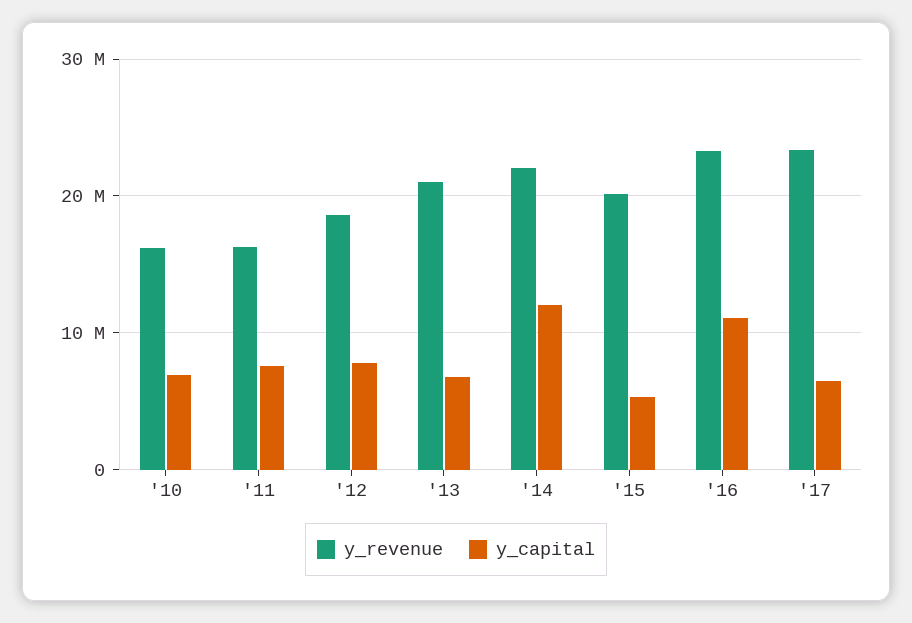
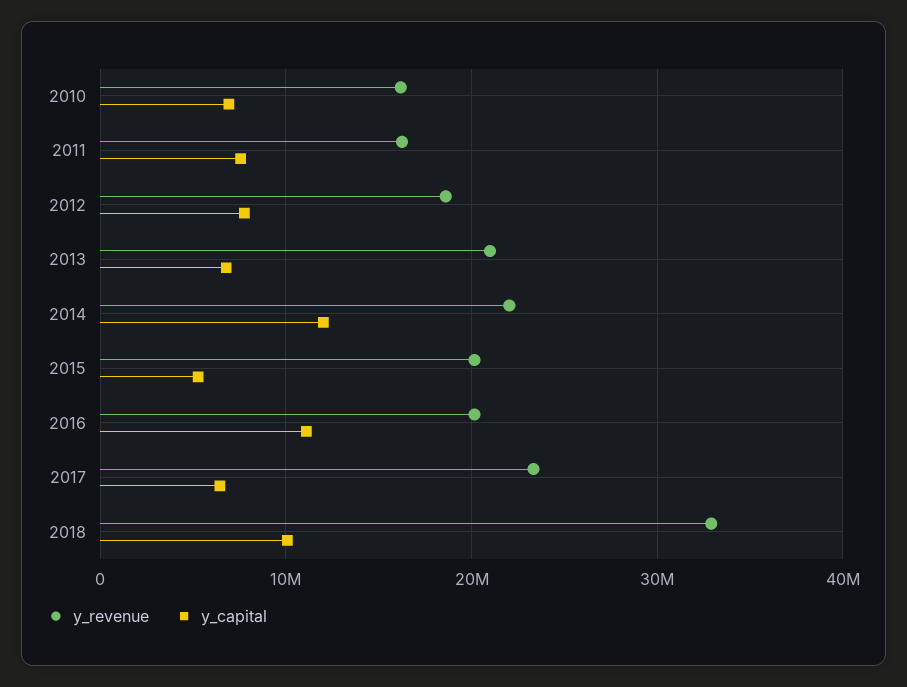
y_revenue, '16: 23000000 -> 20000000
y_revenue, 2018: none -> 33000000
y_capital, 2018: none -> 10000000

